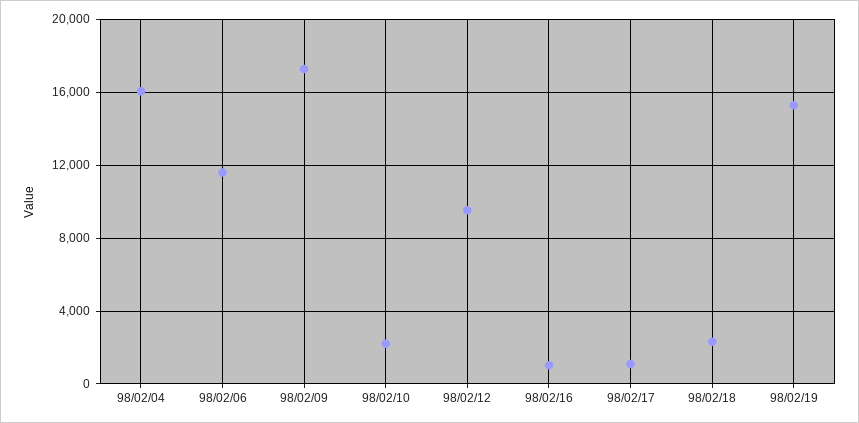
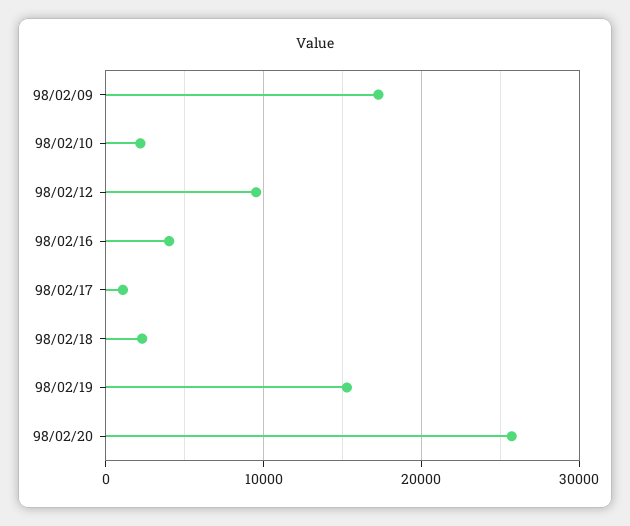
98/02/04: 16000 -> none
98/02/06: 11500 -> none
98/02/16: 1000 -> 4000
98/02/20: none -> 26000

